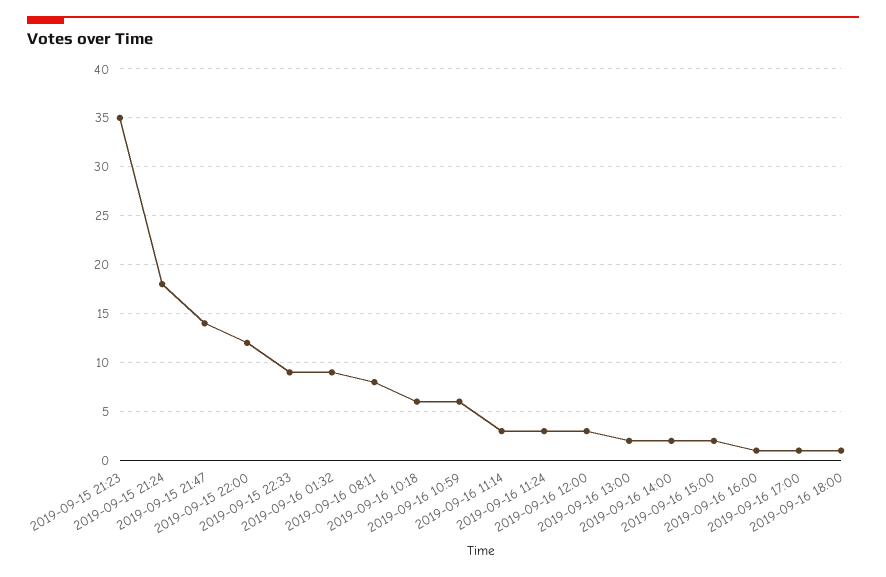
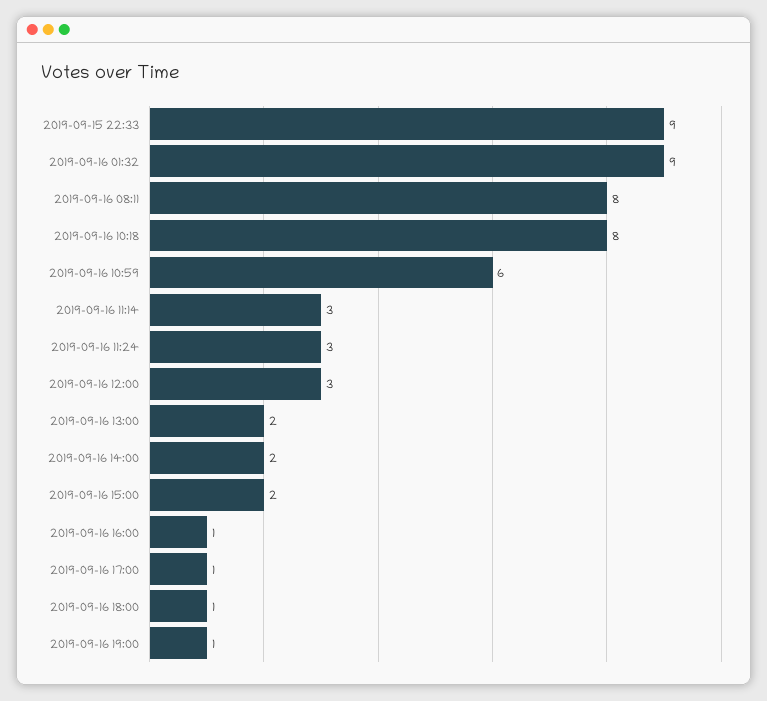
2019-09-15 21:23: 35 -> none
2019-09-15 21:24: 18 -> none
2019-09-15 21:47: 14 -> none
2019-09-15 22:00: 12 -> none
2019-09-16 10:18: 6 -> 8
2019-09-16 19:00: none -> 1

